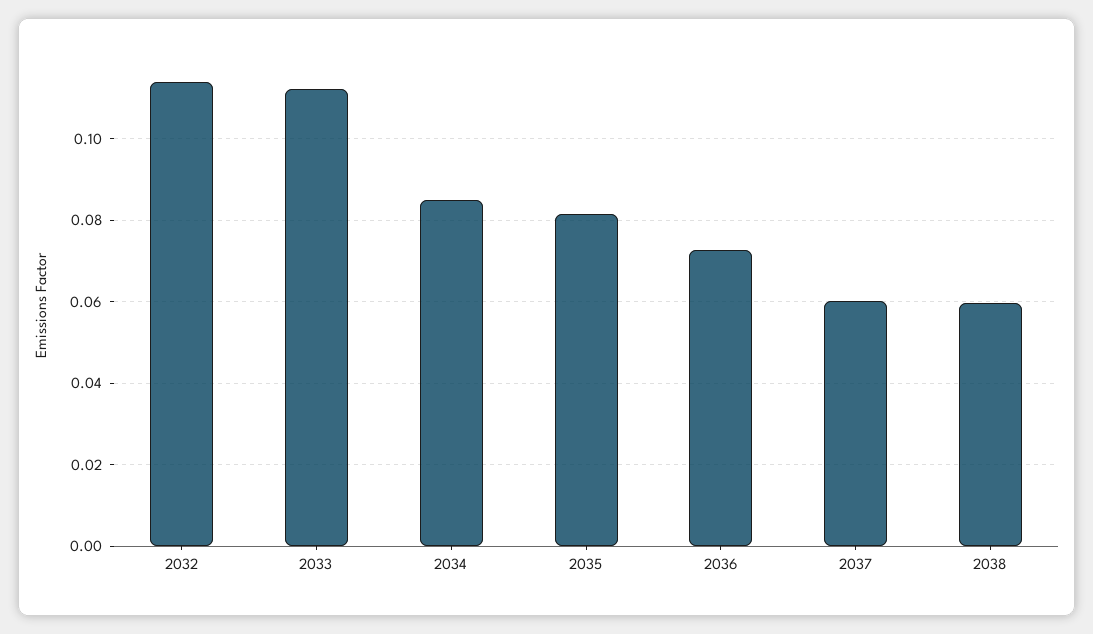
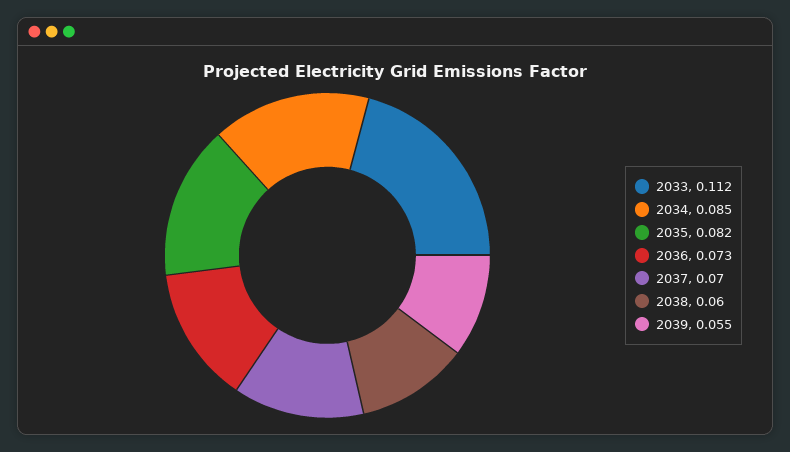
2032: 0.114 -> none
2037: 0.06 -> 0.07
2039: none -> 0.055

